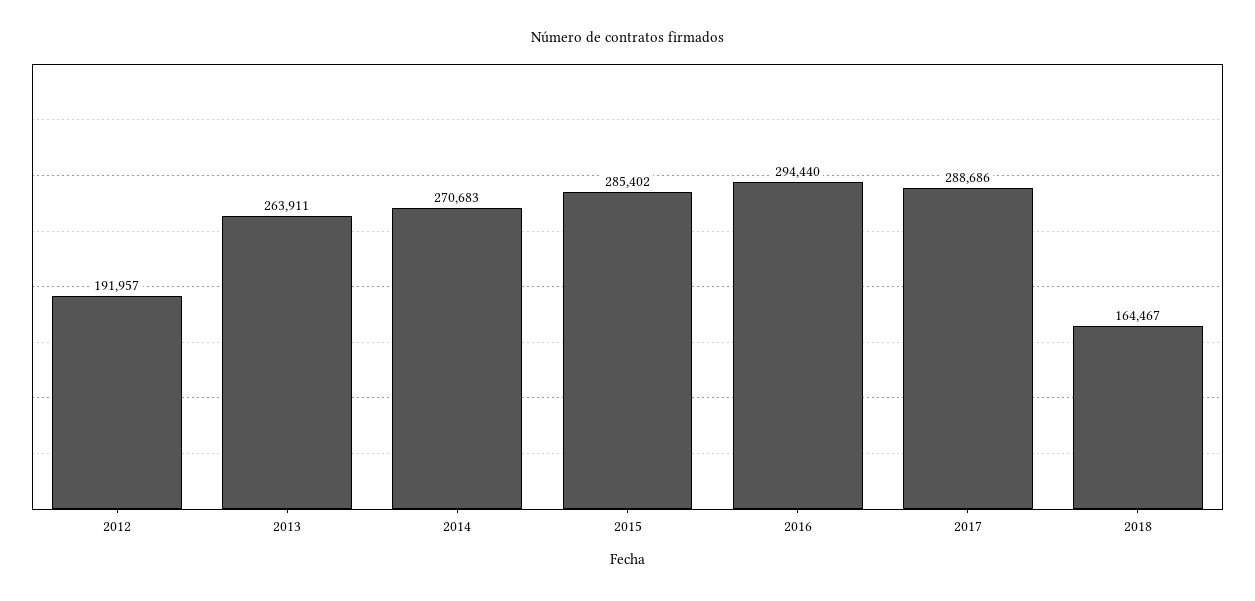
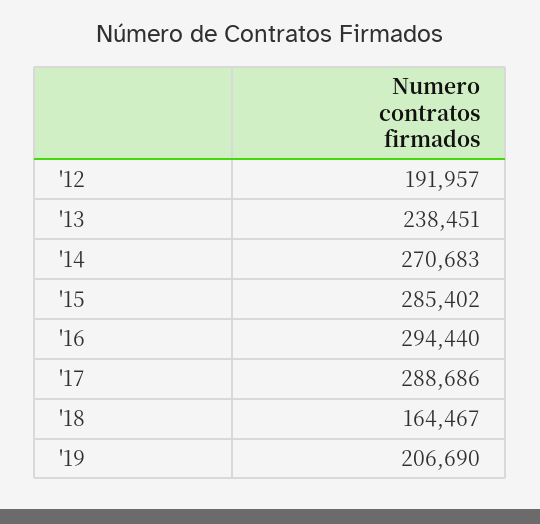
2013: 263911 -> 238451
'19: none -> 206690

